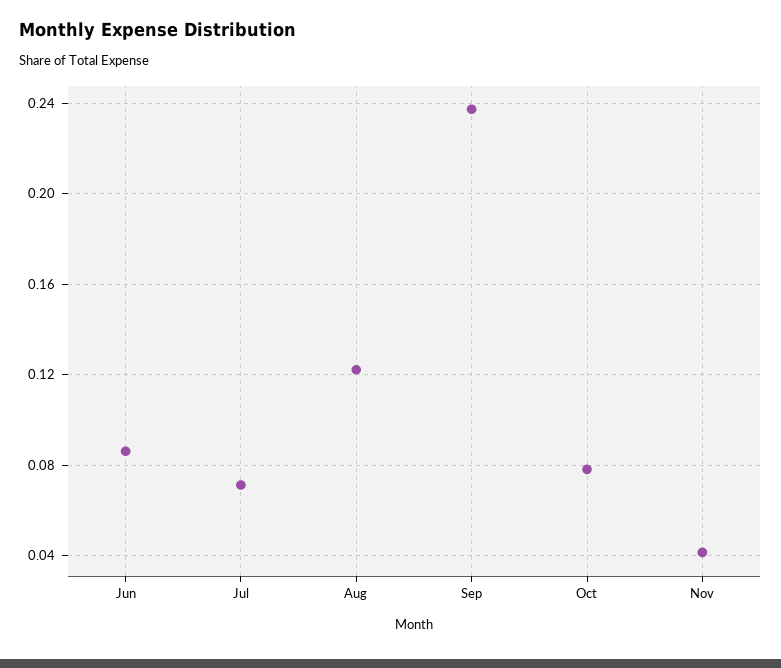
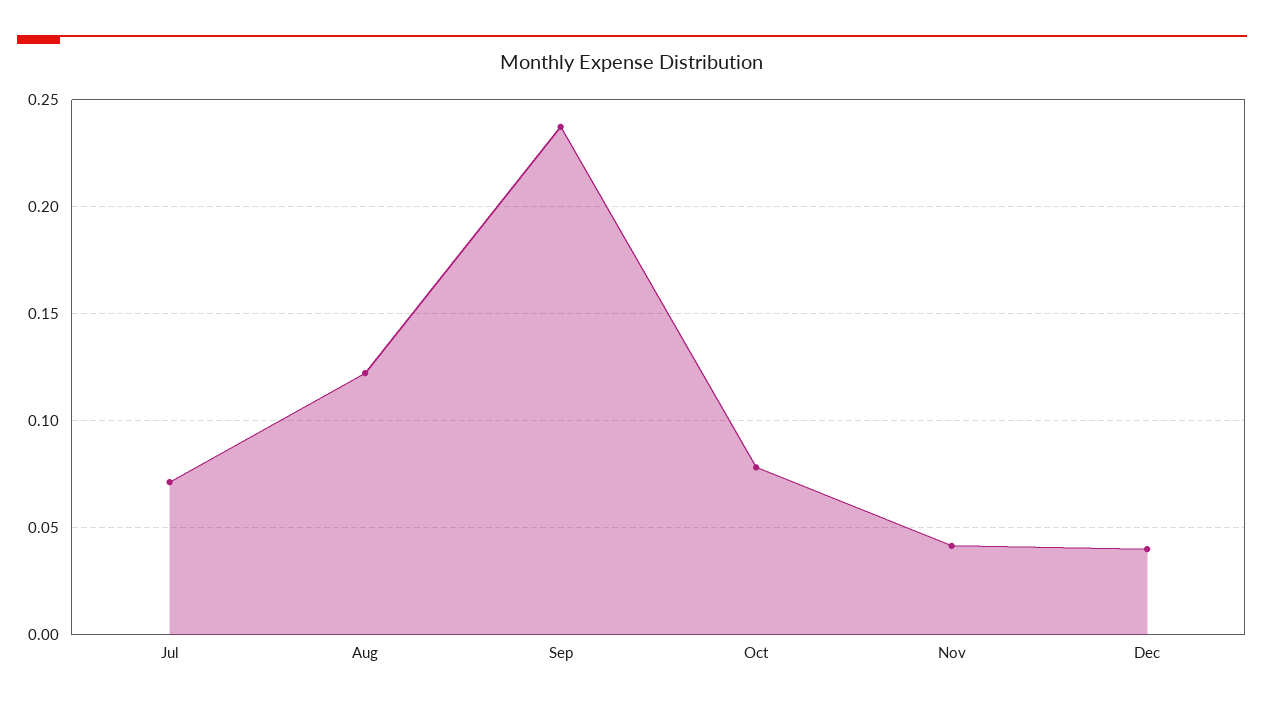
Jun: 0.085 -> none
Dec: none -> 0.04

